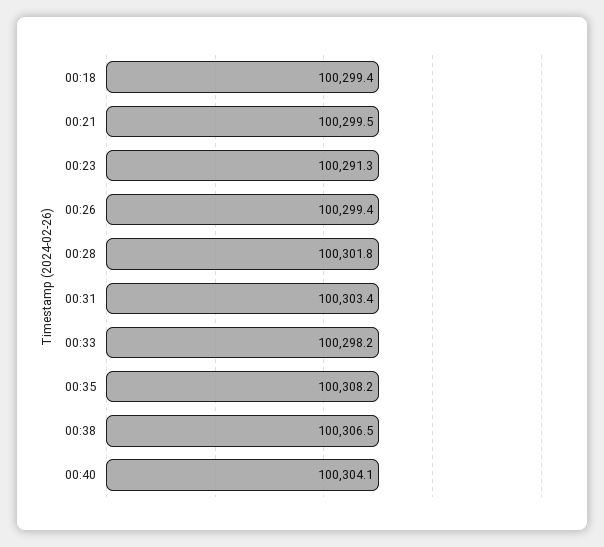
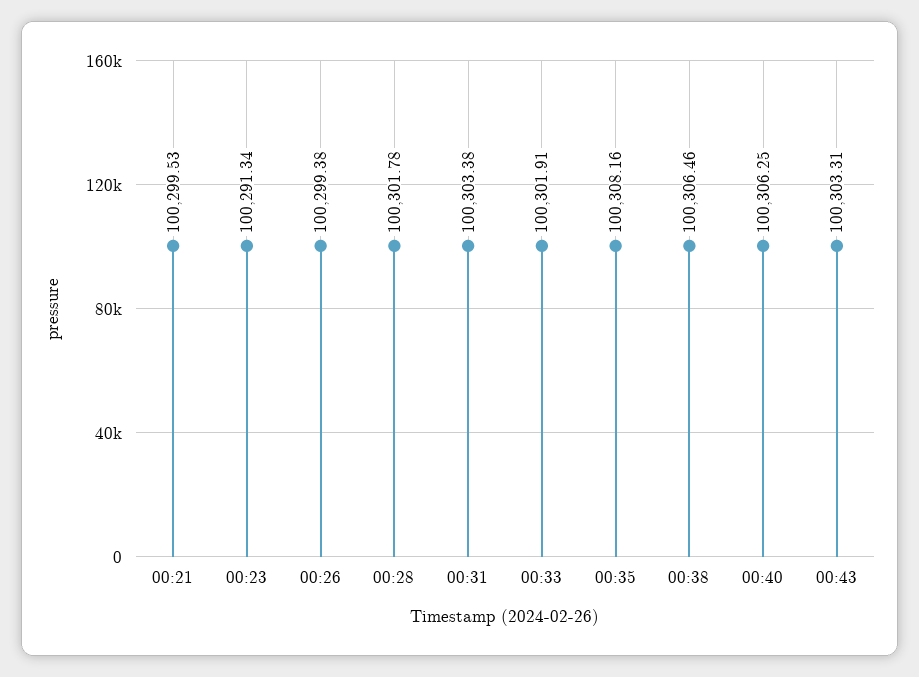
00:18: 100299.4 -> none
00:33: 100298.2 -> 100301.91
00:40: 100304.1 -> 100306.25
00:43: none -> 100303.31

